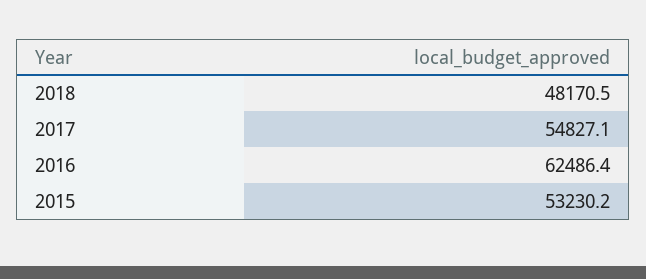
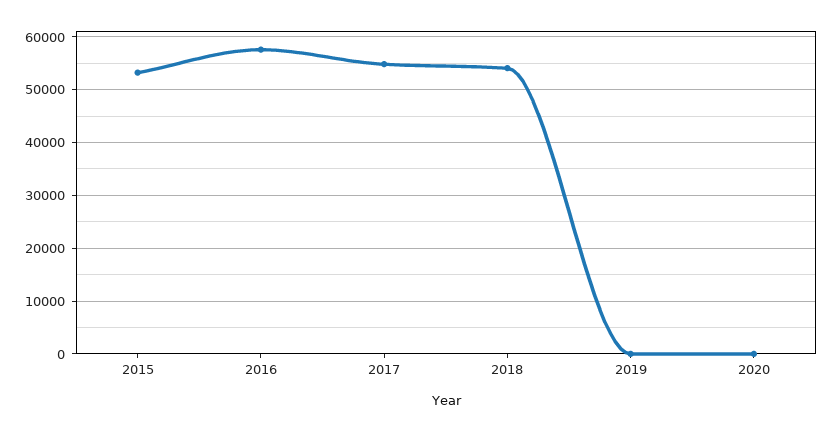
2018: 48170.5 -> 54000
2016: 62486.4 -> 58000
2019: none -> 0
2020: none -> 0

